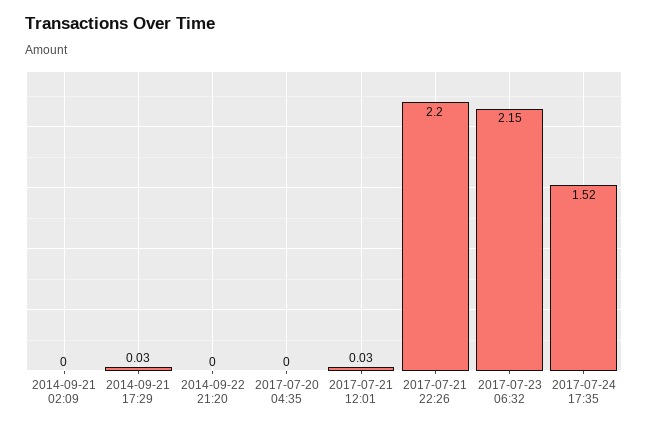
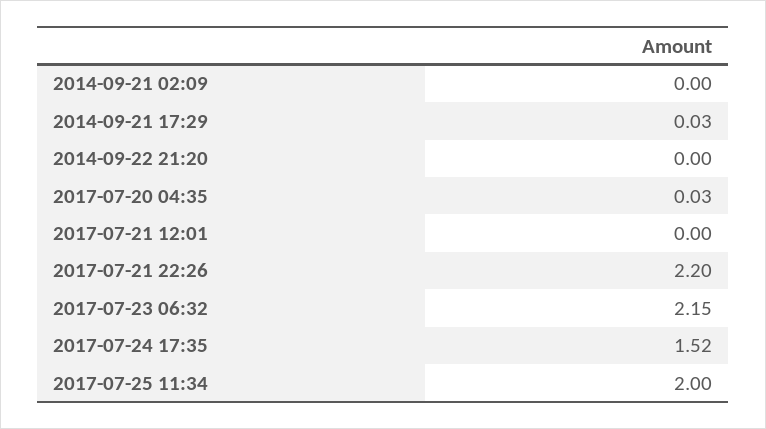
2017-07-20 04:35: 0 -> 0.03
2017-07-21 12:01: 0.03 -> 0
2017-07-25 11:34: none -> 2

